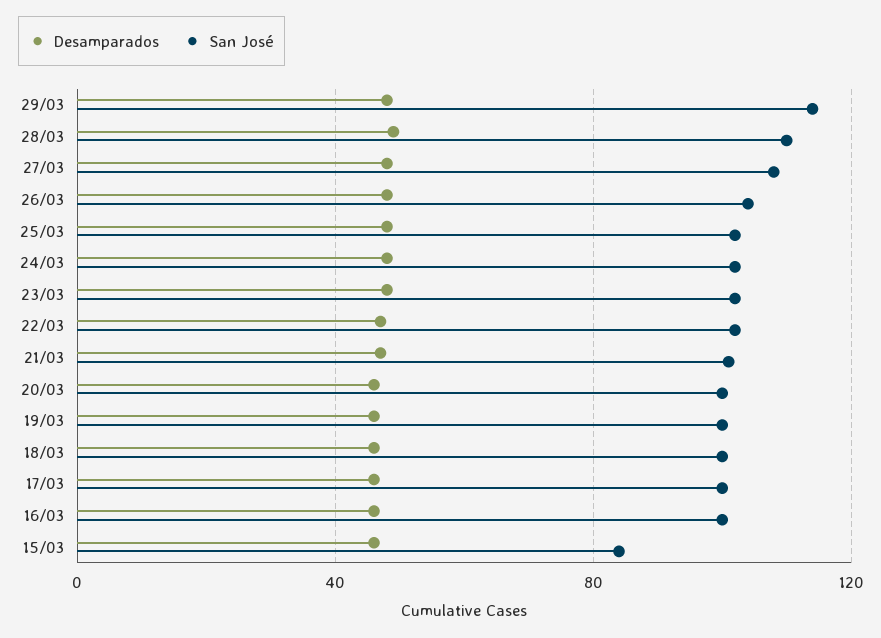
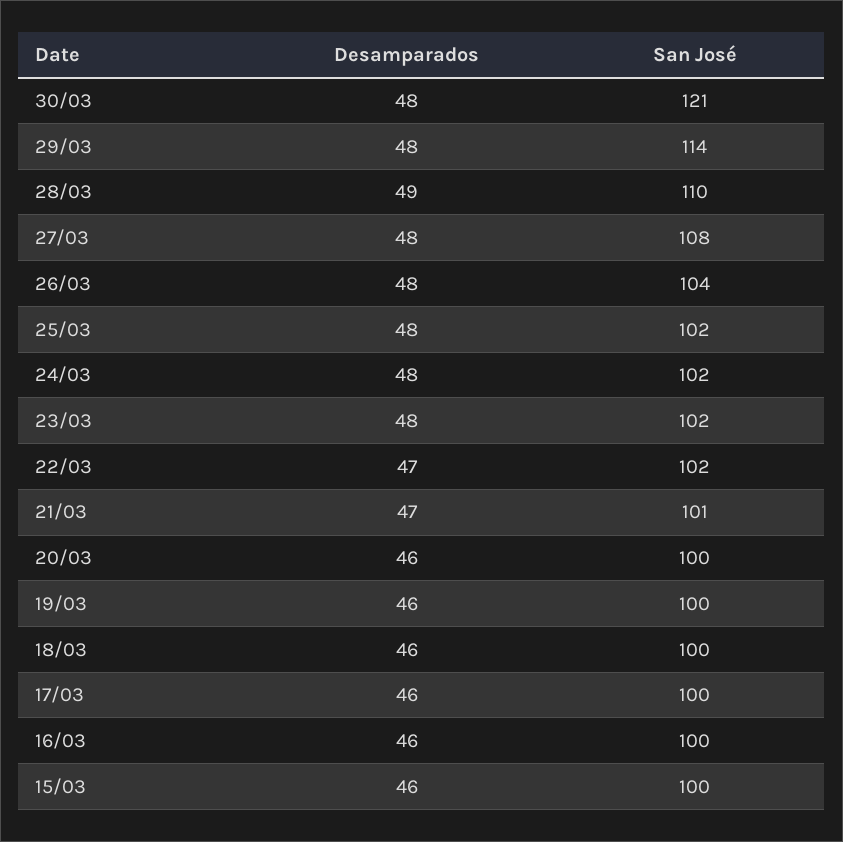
San José, 15/03: 85 -> 100
Desamparados, 30/03: none -> 48
San José, 30/03: none -> 121

